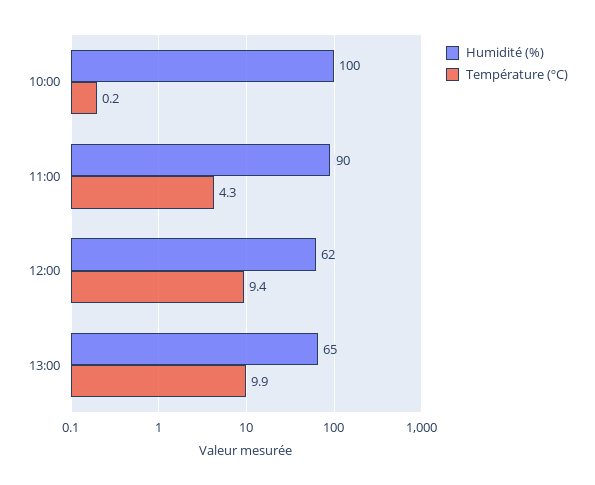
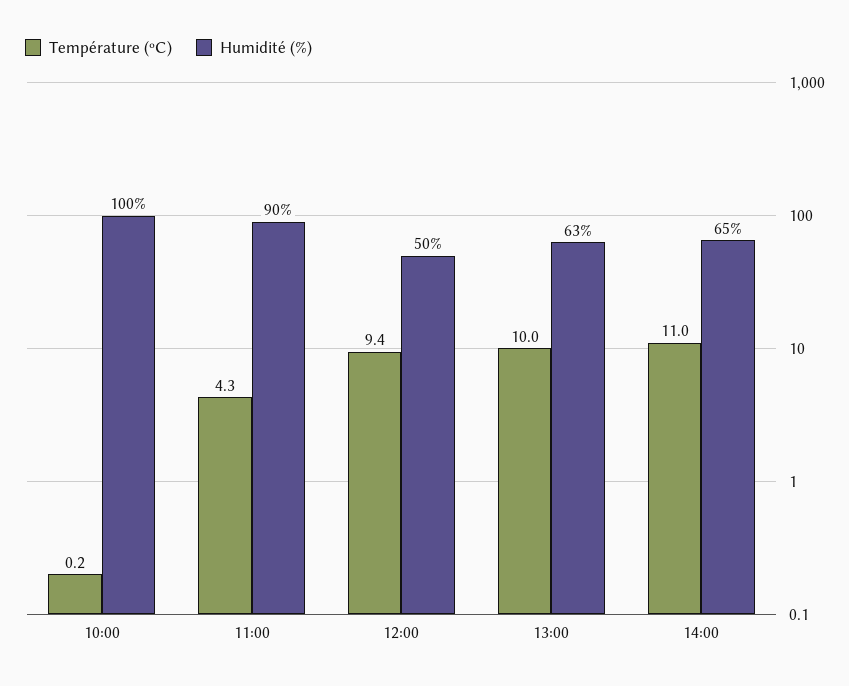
Humidité (%), 12:00: 62 -> 50
Humidité (%), 13:00: 65 -> 63
Température (ºC), 13:00: 9.9 -> 10
Température (ºC), 14:00: none -> 11
Humidité (%), 14:00: none -> 65

